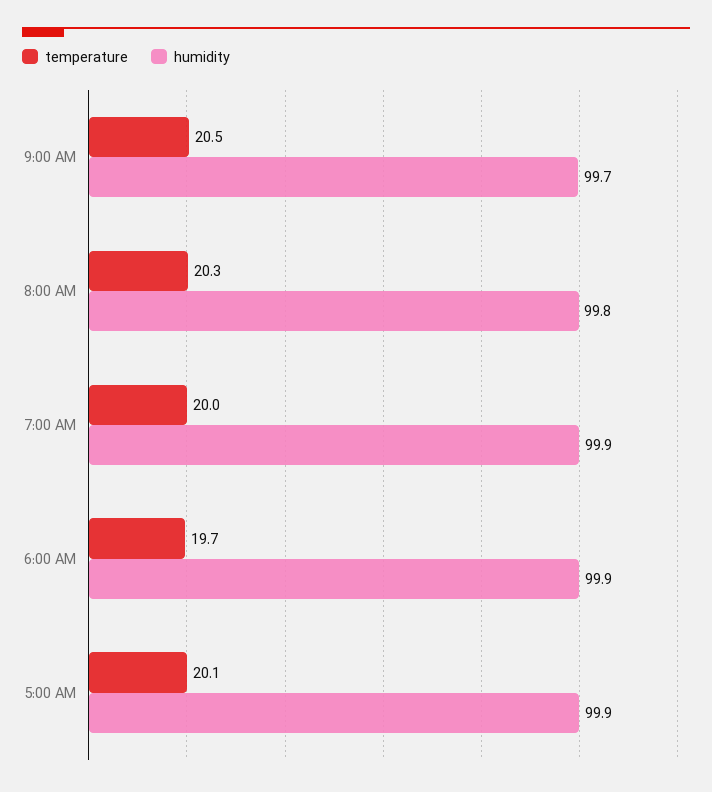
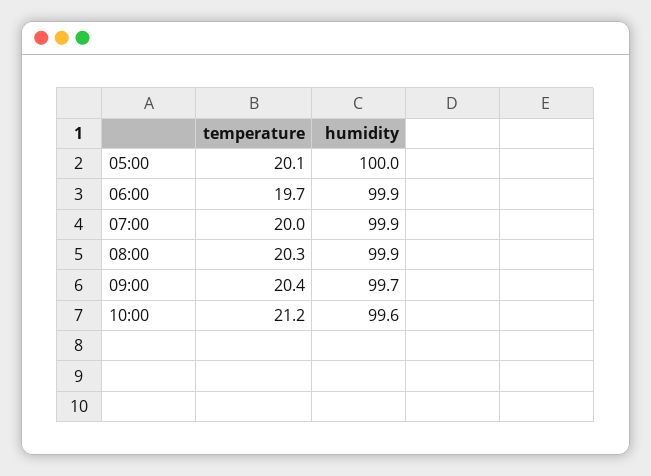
temperature, 9:00 AM: 20.5 -> 20.4
humidity, 8:00 AM: 99.8 -> 99.9
humidity, 5:00 AM: 99.9 -> 100
temperature, 10:00: none -> 21.2
humidity, 10:00: none -> 99.6

